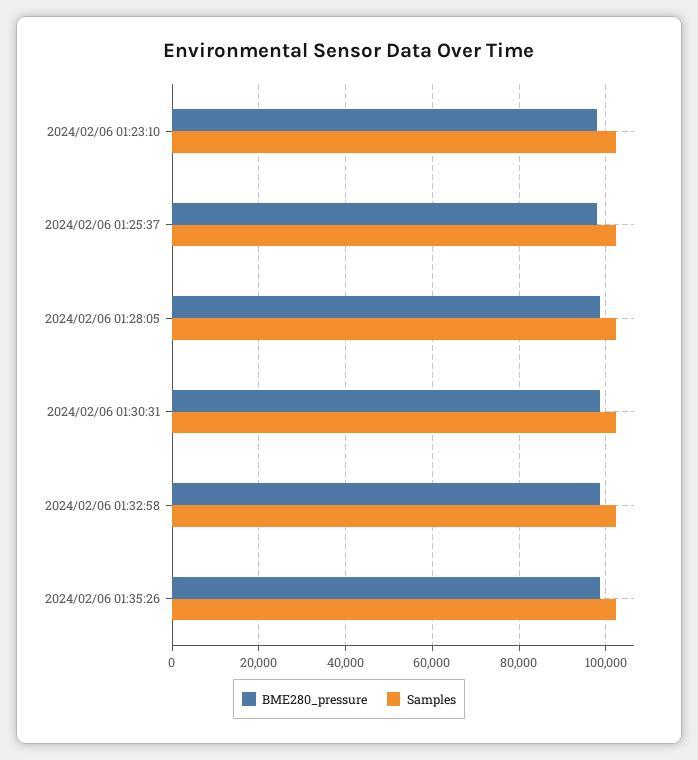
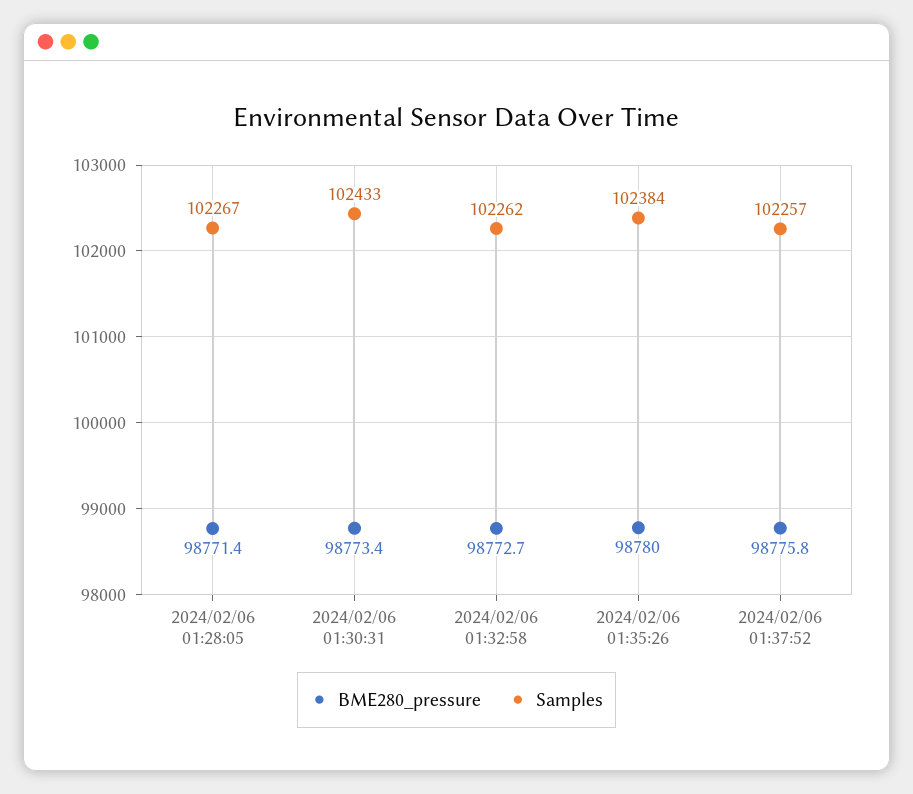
BME280_pressure, 2024/02/06 01:23:10: 98000 -> none
Samples, 2024/02/06 01:23:10: 102000 -> none
BME280_pressure, 2024/02/06 01:25:37: 98000 -> none
Samples, 2024/02/06 01:25:37: 102000 -> none
BME280_pressure, 2024/02/06 01:37:52: none -> 98775.8
Samples, 2024/02/06 01:37:52: none -> 102257

